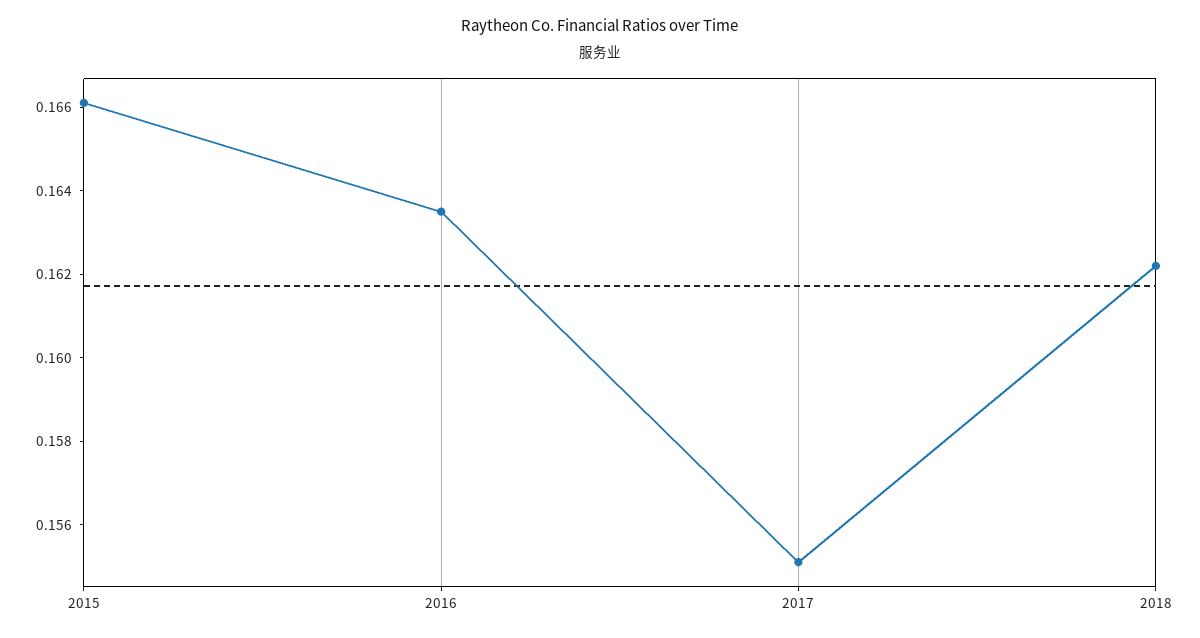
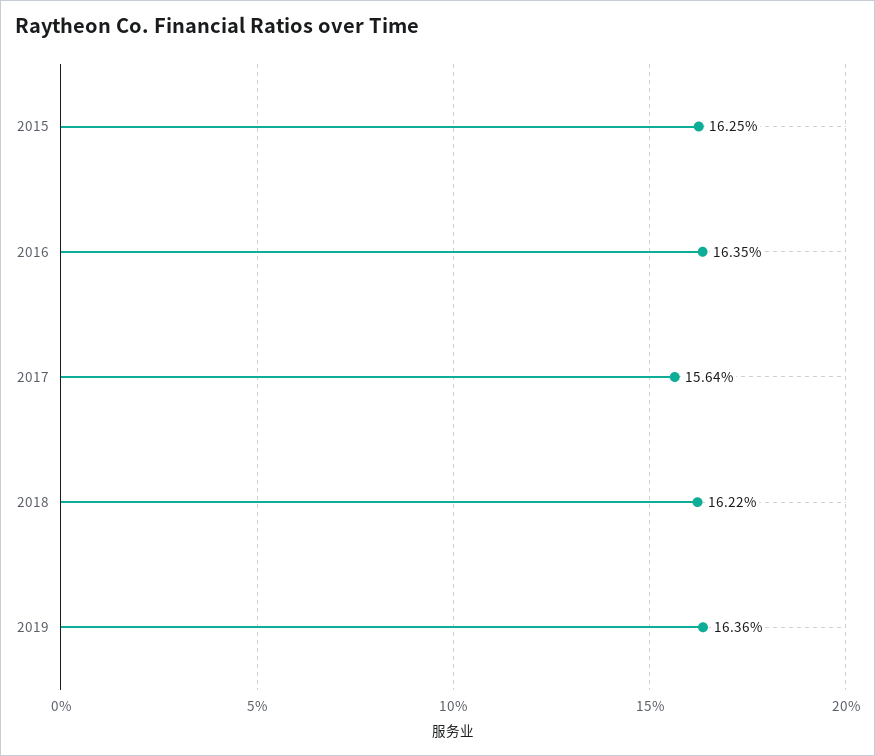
2015: 0.166 -> 0.1625
2017: 0.155 -> 0.1564
2019: none -> 0.1636

